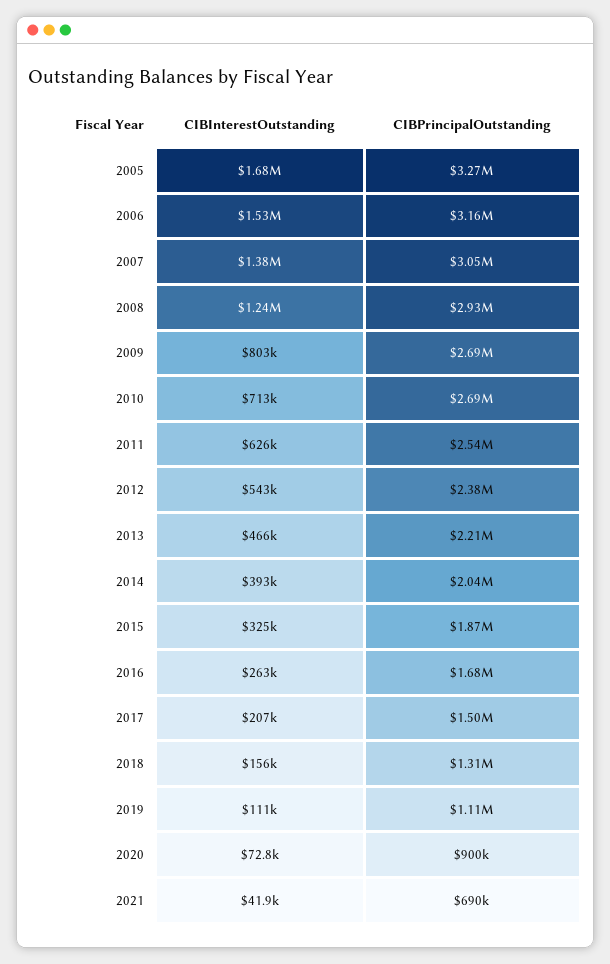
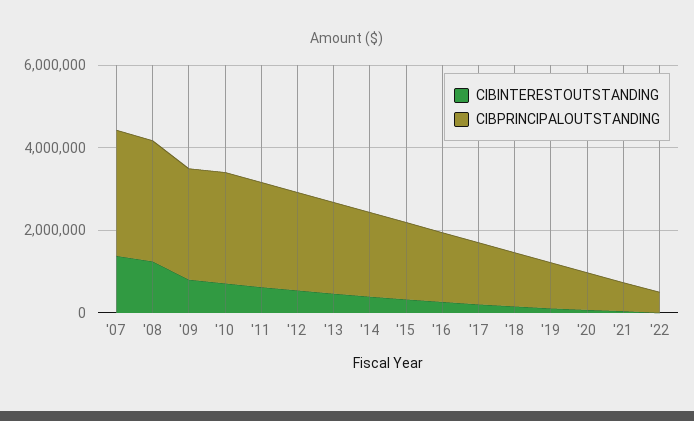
CIBInterestOutstanding, 2005: 1680000 -> none
CIBPrincipalOutstanding, 2005: 3270000 -> none
CIBInterestOutstanding, 2006: 1530000 -> none
CIBPrincipalOutstanding, 2006: 3160000 -> none
CIBInterestOutstanding, '22: none -> 0
CIBPrincipalOutstanding, '22: none -> 500000

